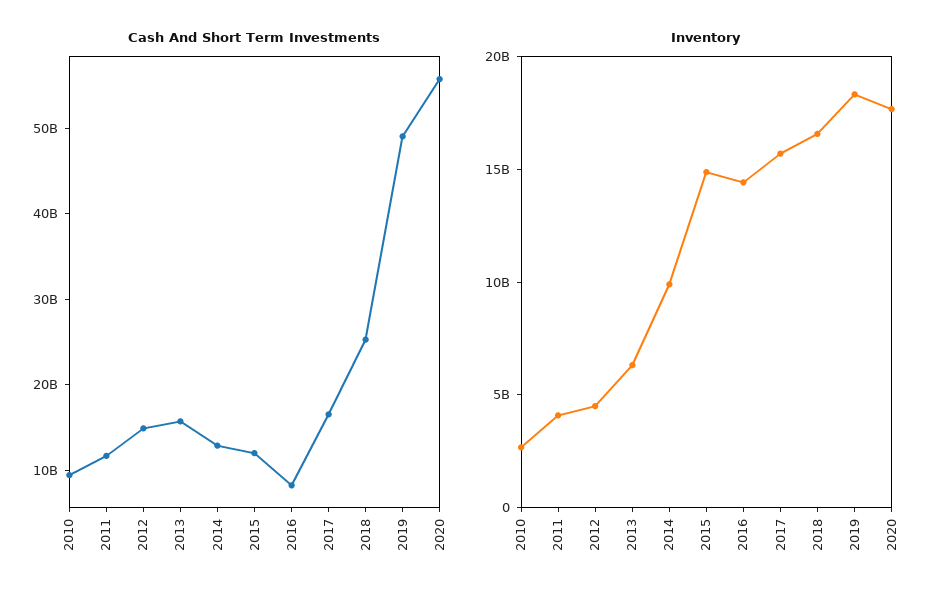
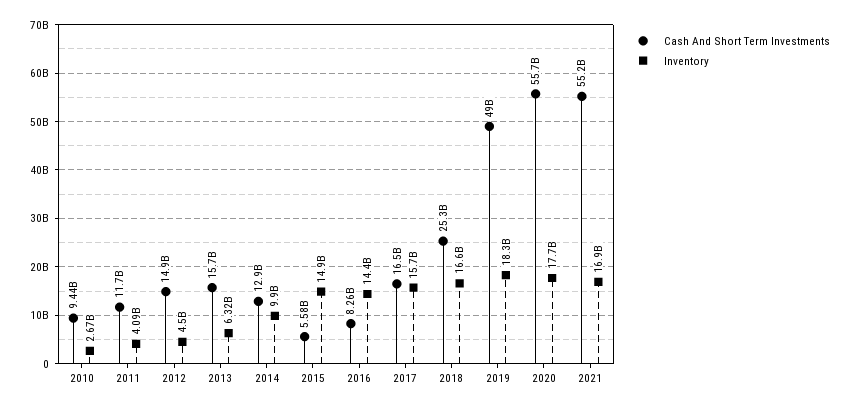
Cash And Short Term Investments, 2015: 12000000000 -> 5580000000
Cash And Short Term Investments, 2021: none -> 55200000000
Inventory, 2021: none -> 16900000000

